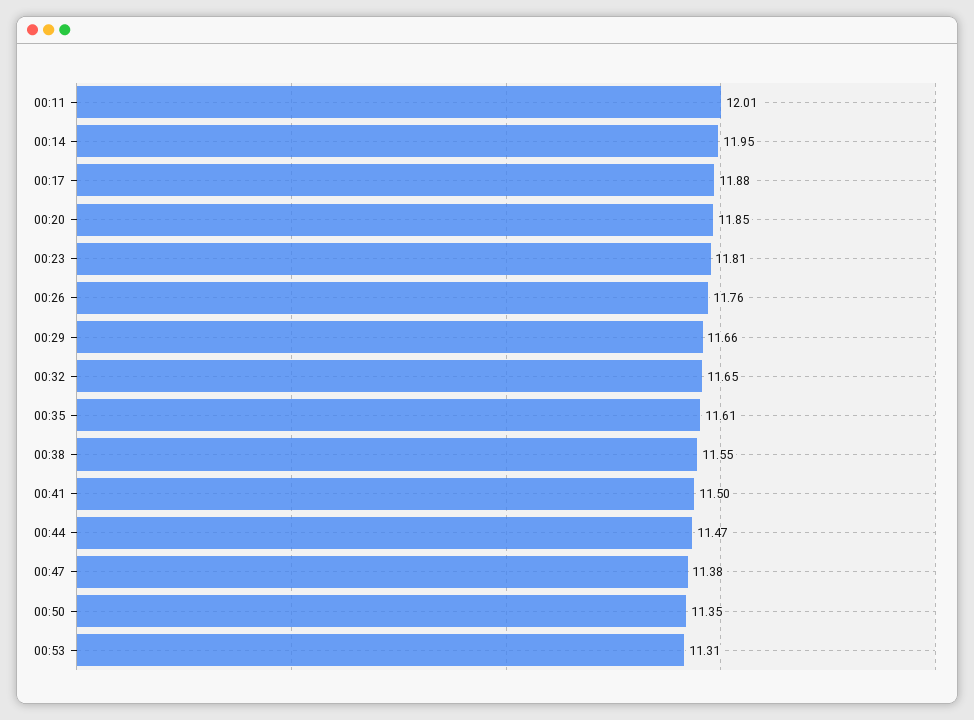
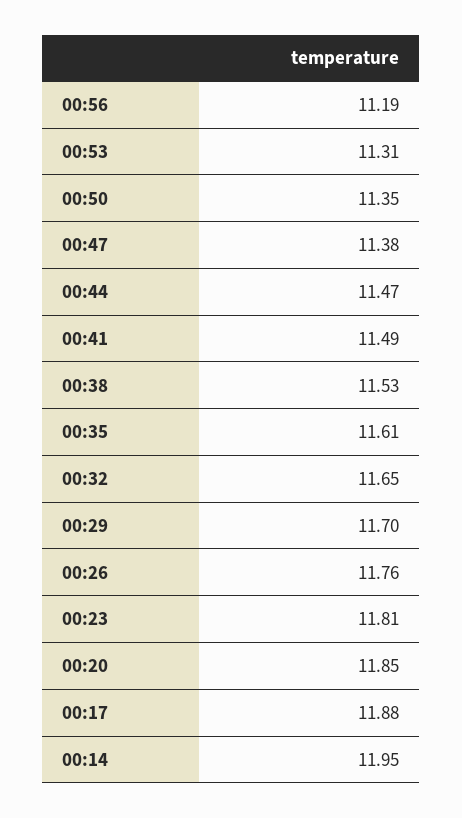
00:11: 12.01 -> none
00:29: 11.66 -> 11.7
00:38: 11.55 -> 11.53
00:41: 11.5 -> 11.49
00:56: none -> 11.19

